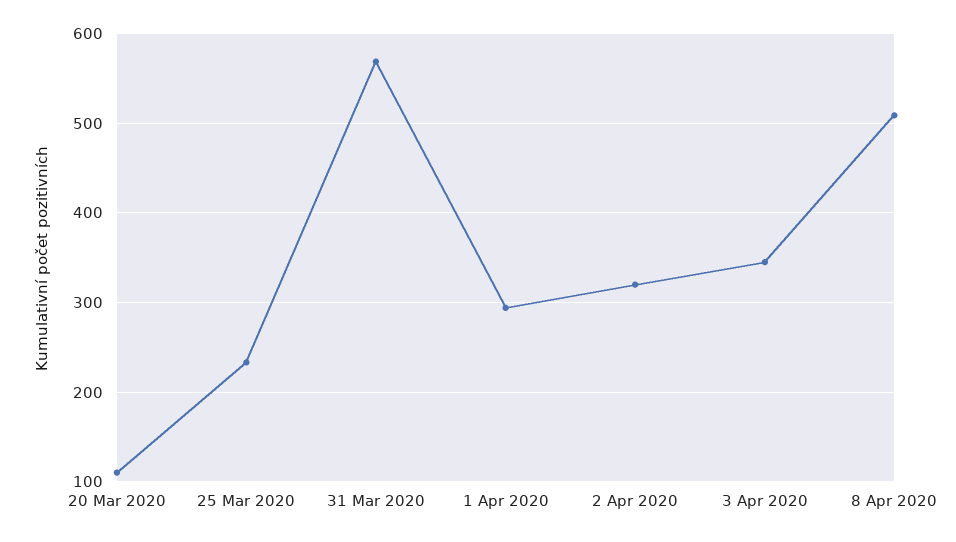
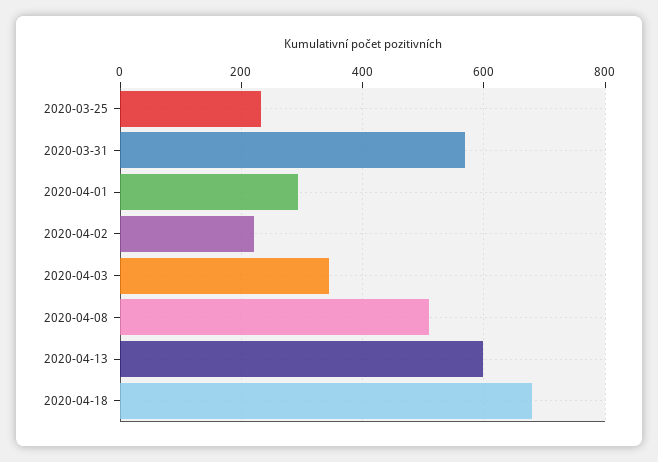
20 Mar 2020: 110 -> none
2 Apr 2020: 320 -> 220
2020-04-13: none -> 600
2020-04-18: none -> 680

